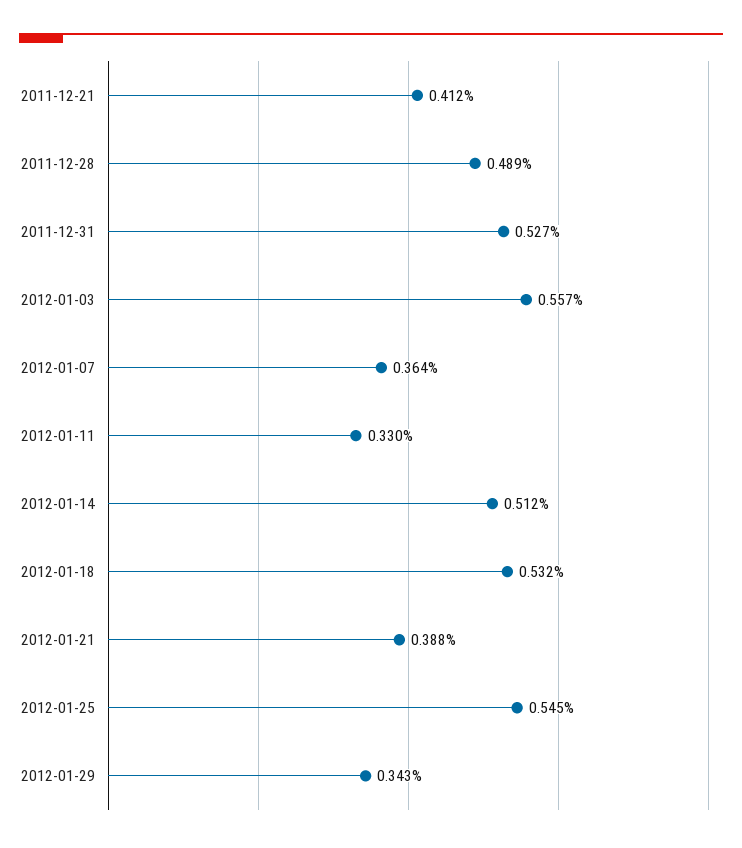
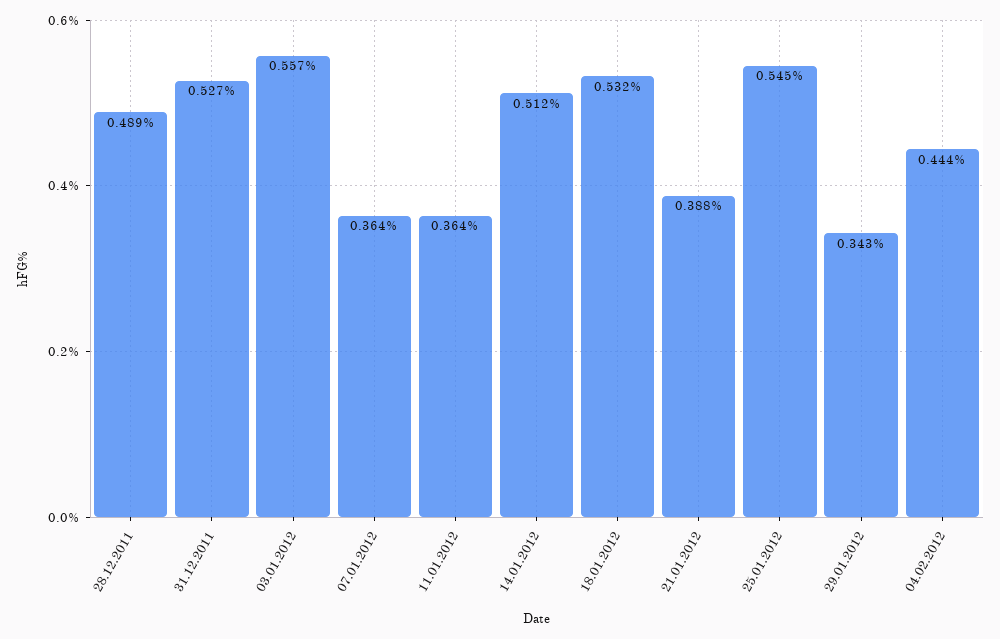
2011-12-21: 0.412 -> none
2012-01-11: 0.33 -> 0.364
04.02.2012: none -> 0.444

